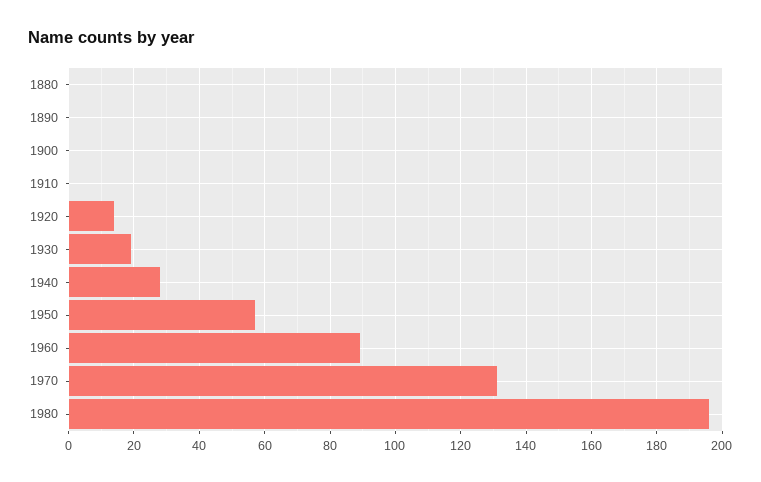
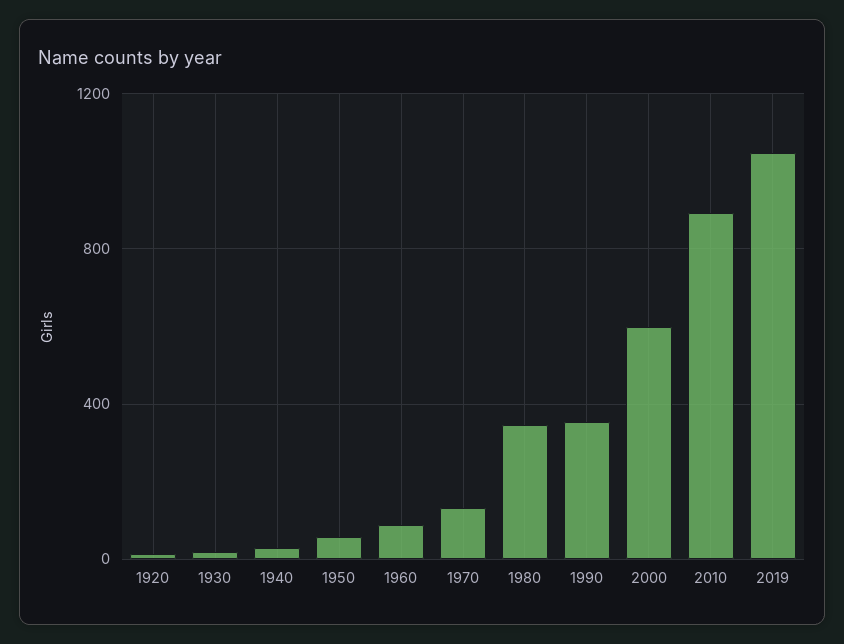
1880: 0 -> none
1890: 0 -> none
1900: 0 -> none
1910: 0 -> none
1980: 195 -> 350
1990: none -> 350
2000: none -> 600
2010: none -> 900
2019: none -> 1050

